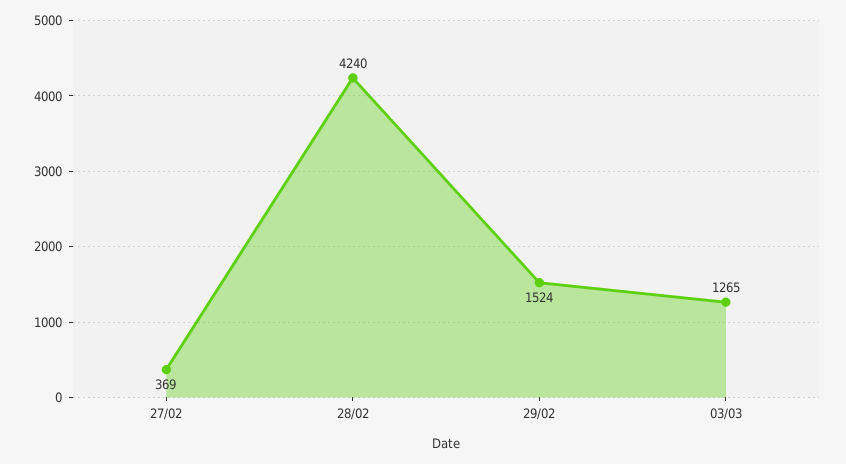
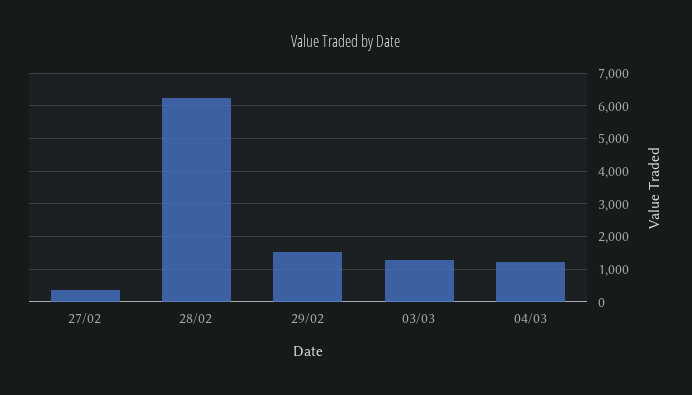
28/02: 4240 -> 6200
04/03: none -> 1200

